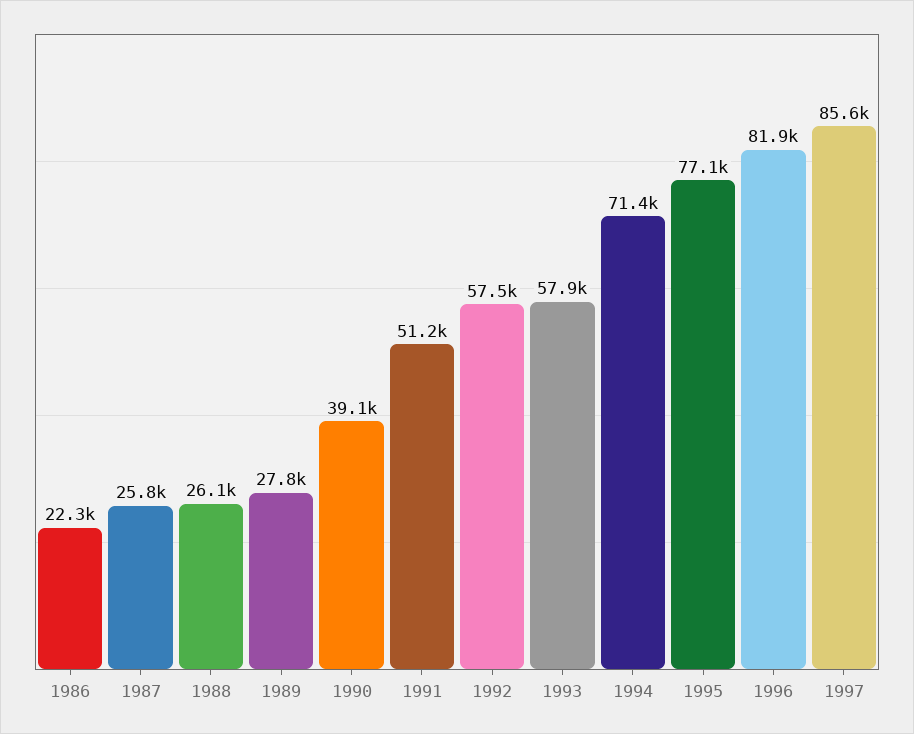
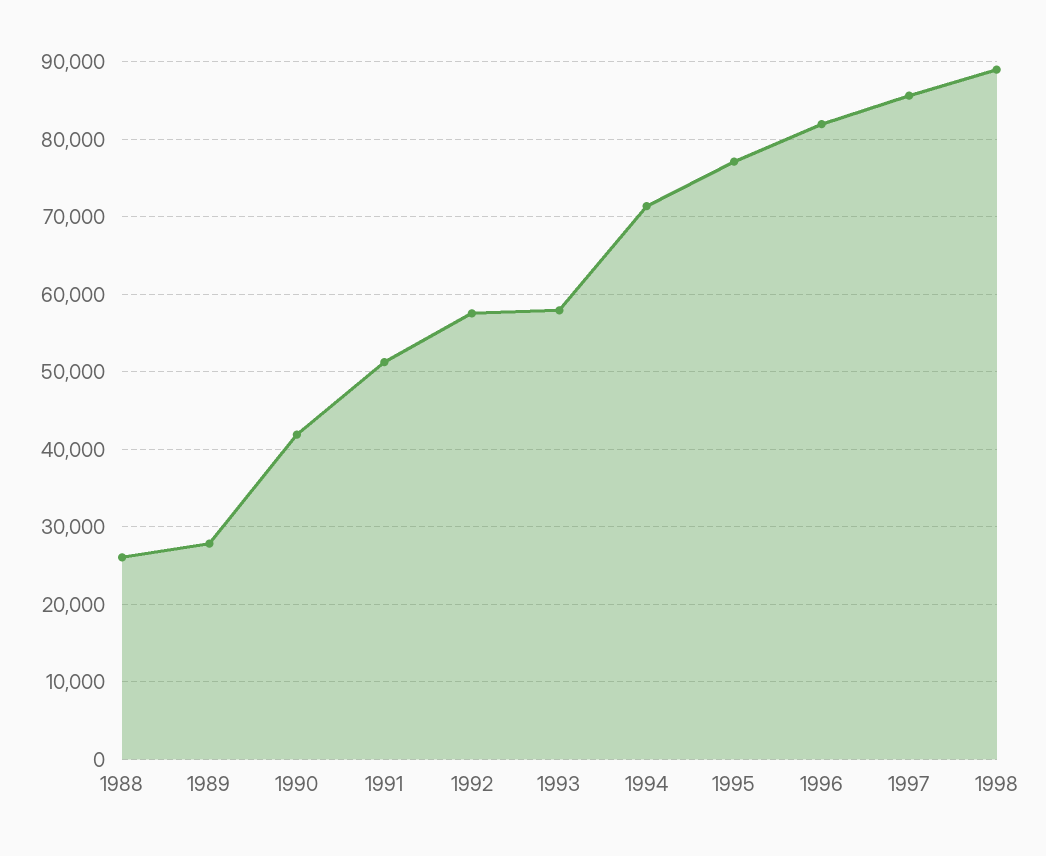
1986: 22300 -> none
1987: 25800 -> none
1990: 39100 -> 42000
1998: none -> 89000

